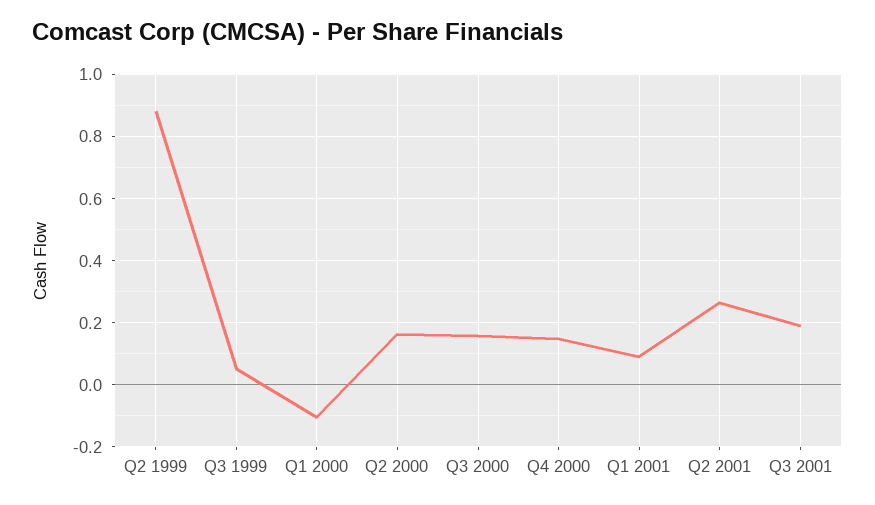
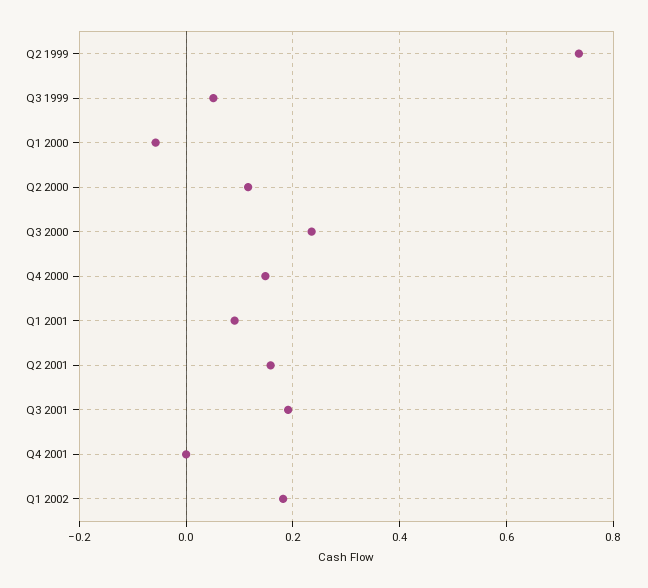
Q2 1999: 0.88 -> 0.74
Q1 2000: -0.1 -> -0.06
Q2 2000: 0.16 -> 0.12
Q3 2000: 0.16 -> 0.24
Q2 2001: 0.26 -> 0.16
Q4 2001: none -> 0
Q1 2002: none -> 0.18

